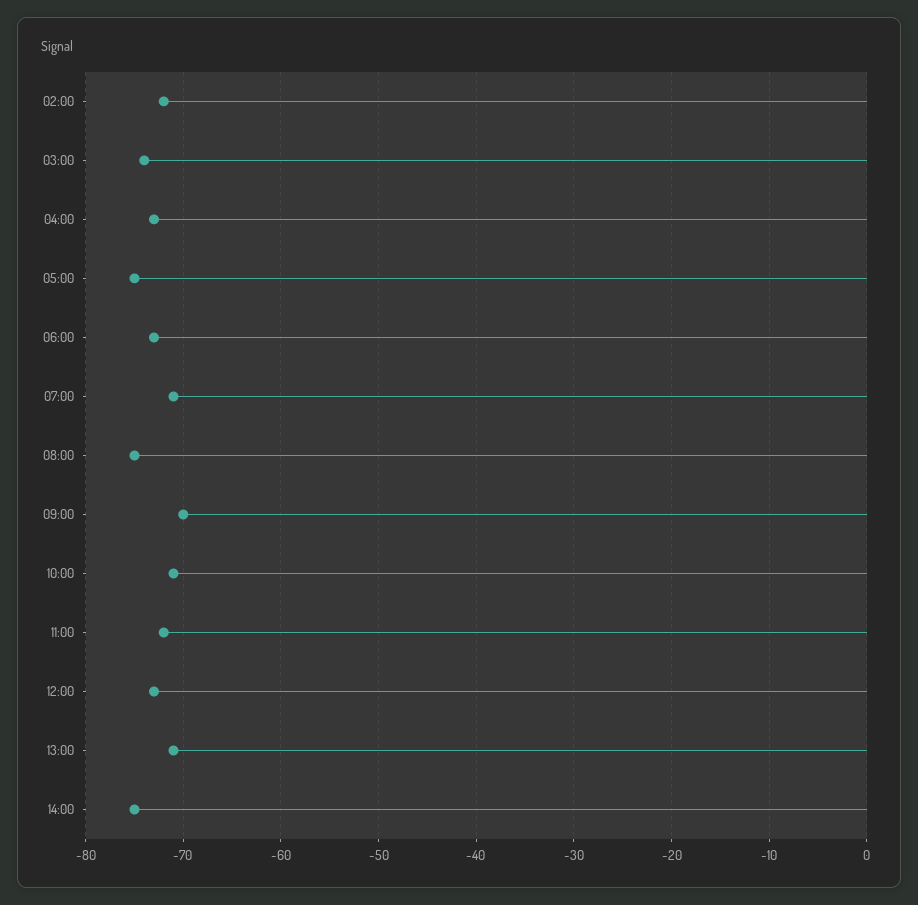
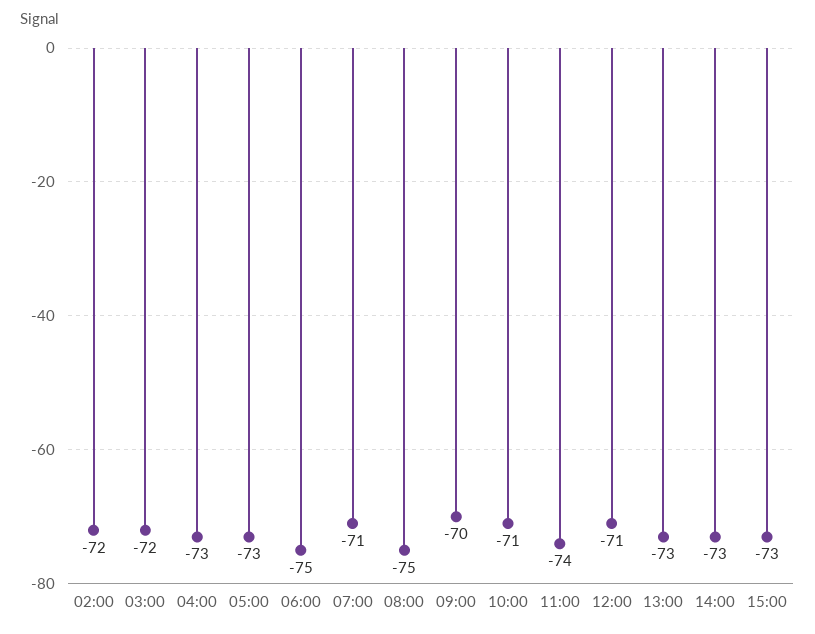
03:00: -74 -> -72
05:00: -75 -> -73
06:00: -73 -> -75
11:00: -72 -> -74
12:00: -73 -> -71
13:00: -71 -> -73
14:00: -75 -> -73
15:00: none -> -73

